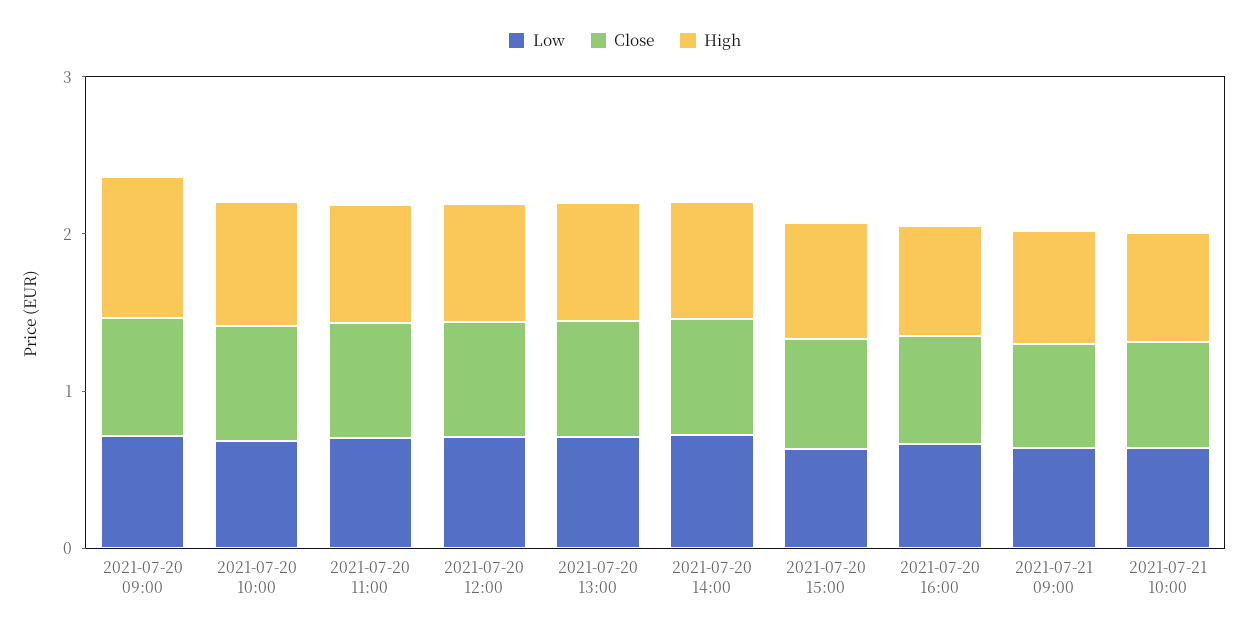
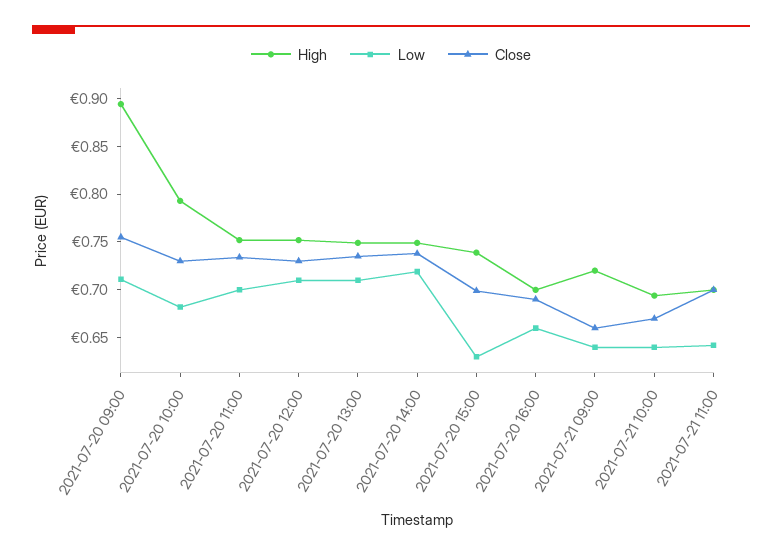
High, 2021-07-21 11:00: none -> 0.7
Low, 2021-07-21 11:00: none -> 0.64
Close, 2021-07-21 11:00: none -> 0.7

